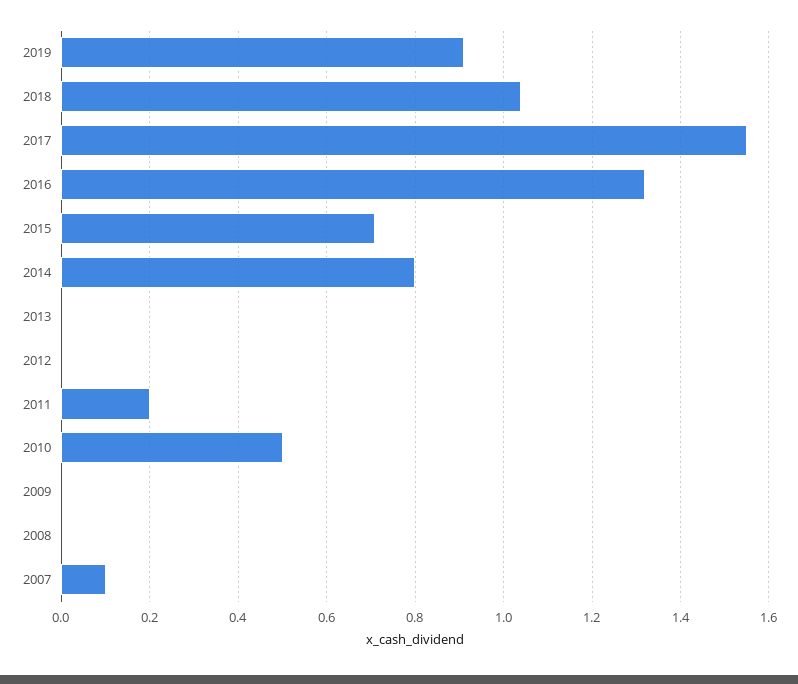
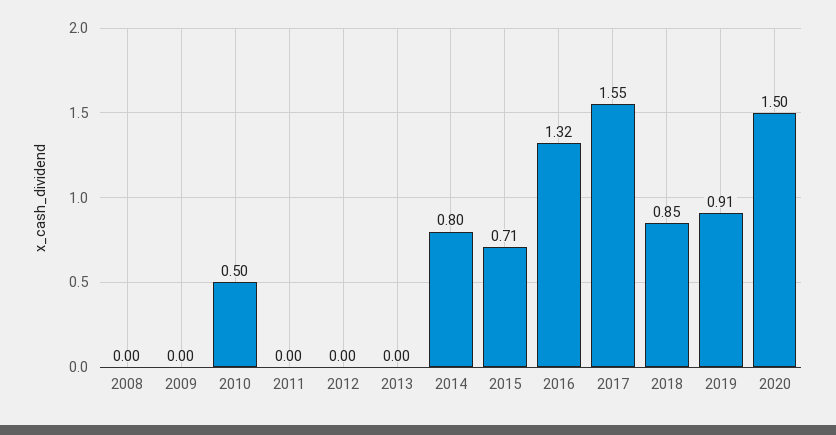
2018: 1.05 -> 0.85
2011: 0.2 -> 0
2007: 0.1 -> none
2020: none -> 1.5

